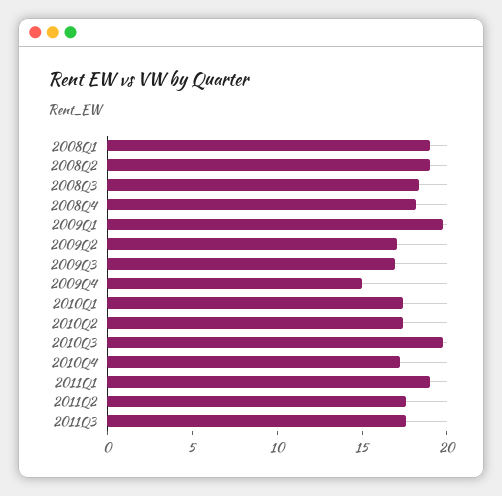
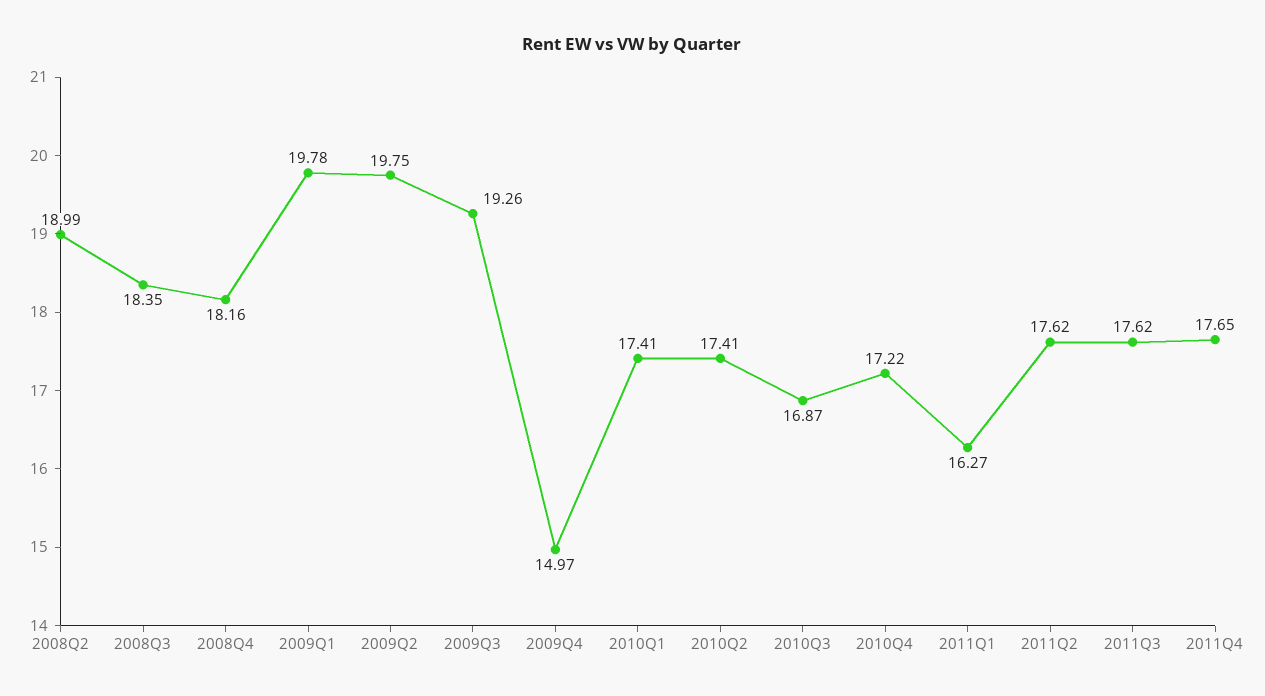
2008Q1: 19 -> none
2009Q2: 17 -> 19.75
2009Q3: 17 -> 19.26
2010Q3: 20 -> 16.87
2011Q1: 19 -> 16.27
2011Q4: none -> 17.65

